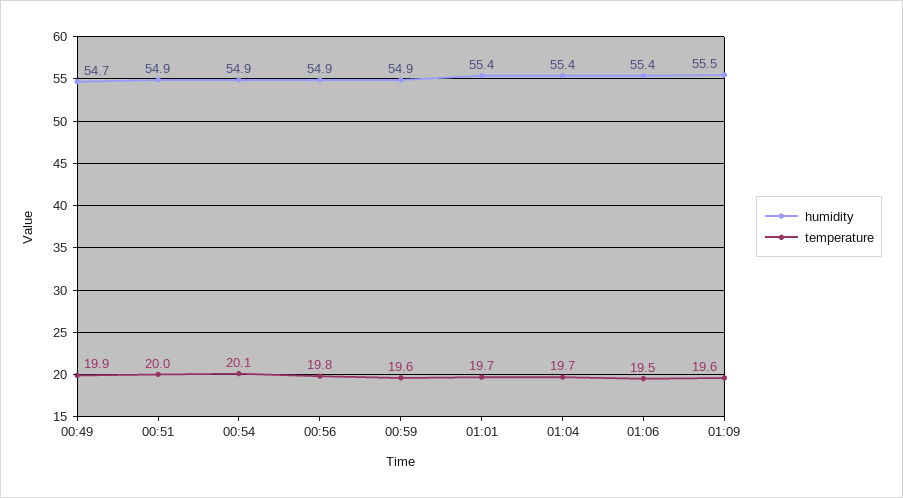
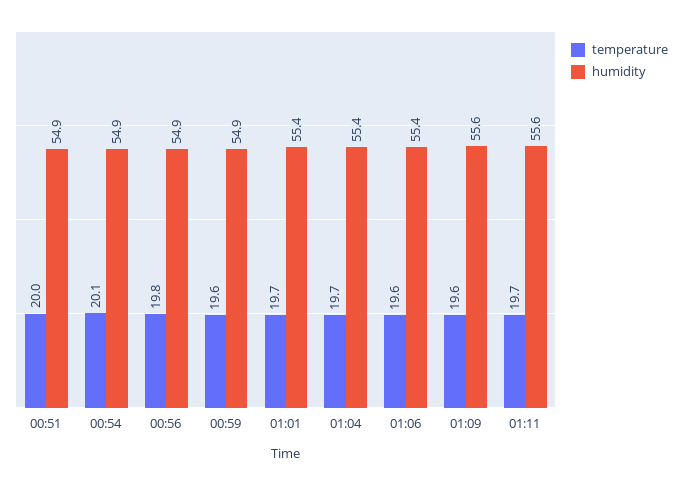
humidity, 00:49: 54.7 -> none
temperature, 00:49: 19.9 -> none
temperature, 01:06: 19.5 -> 19.6
humidity, 01:09: 55.5 -> 55.6
temperature, 01:11: none -> 19.7
humidity, 01:11: none -> 55.6

